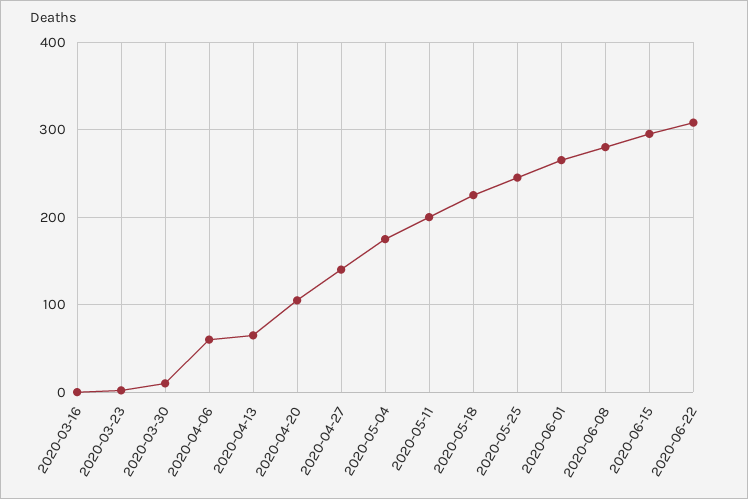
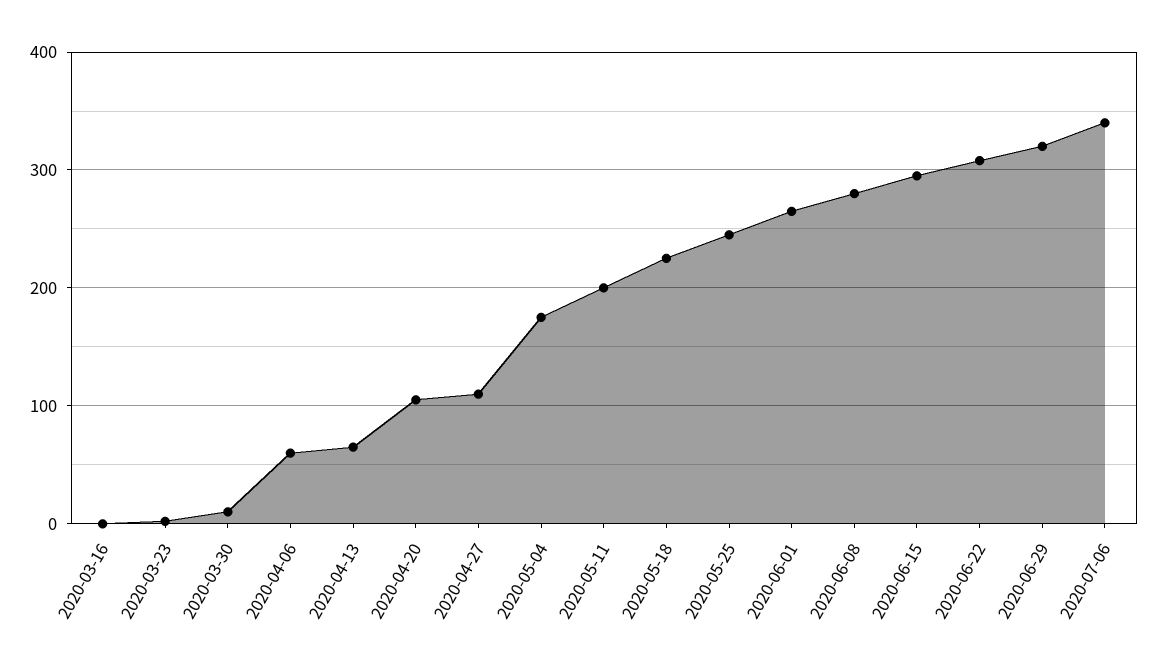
2020-04-27: 140 -> 110
2020-06-29: none -> 320
2020-07-06: none -> 340

